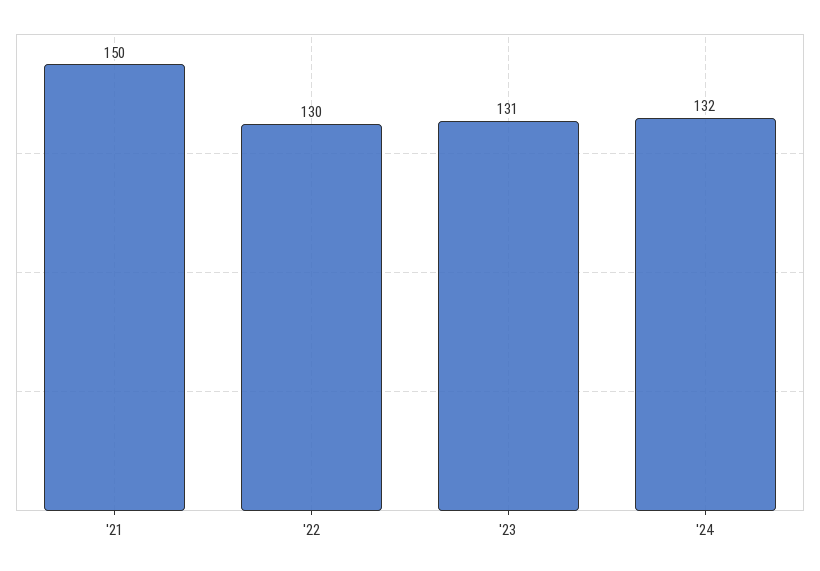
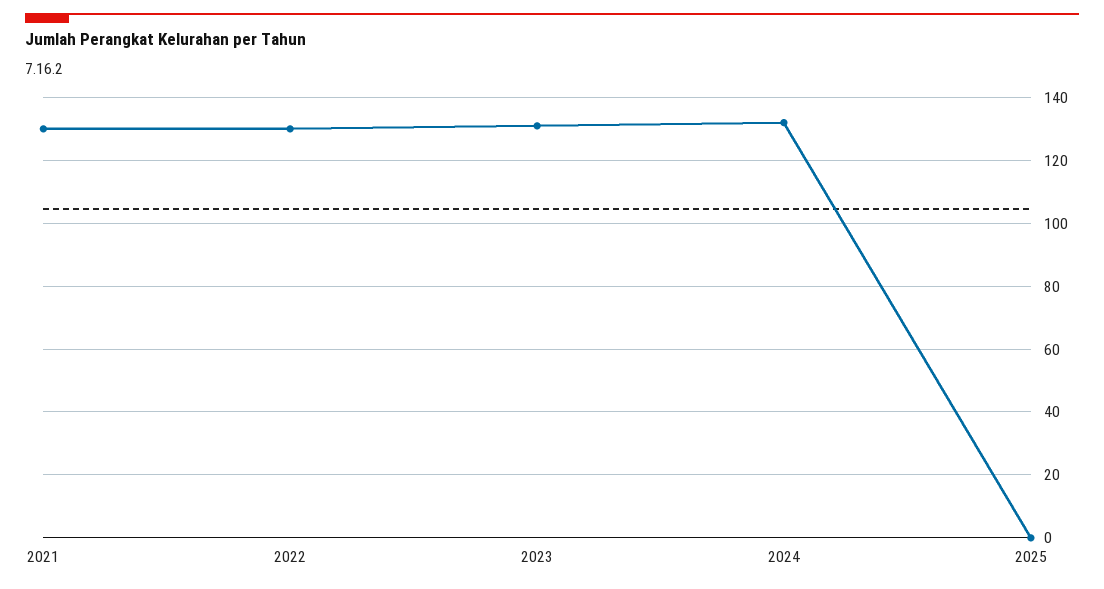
'21: 150 -> 130
2025: none -> 0

